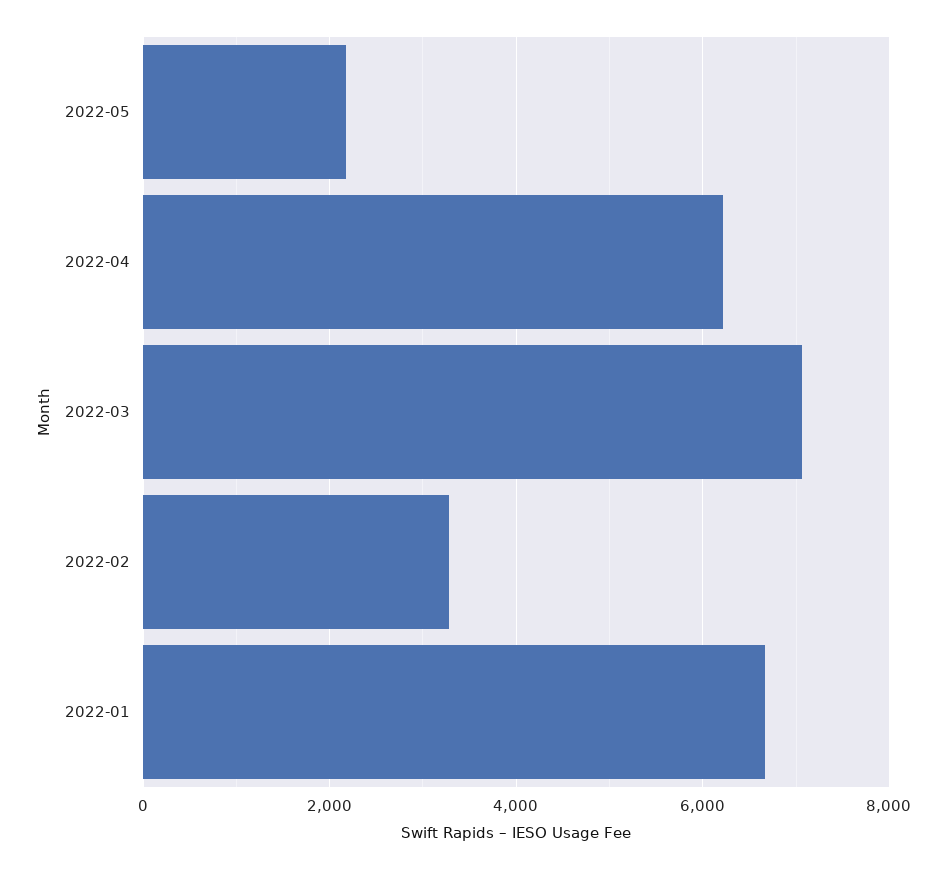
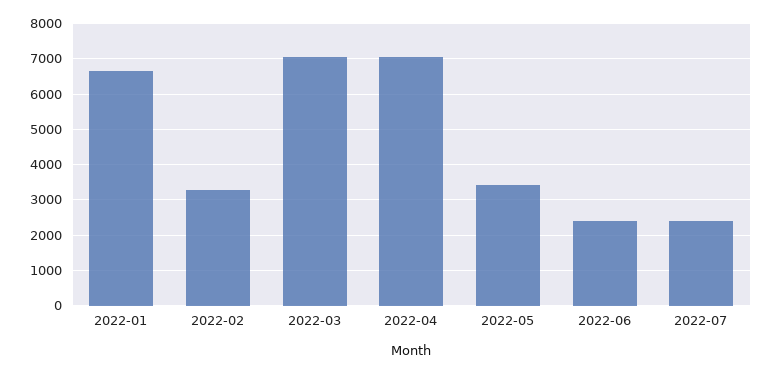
2022-05: 2200 -> 3400
2022-04: 6200 -> 7000
2022-06: none -> 2400
2022-07: none -> 2400

